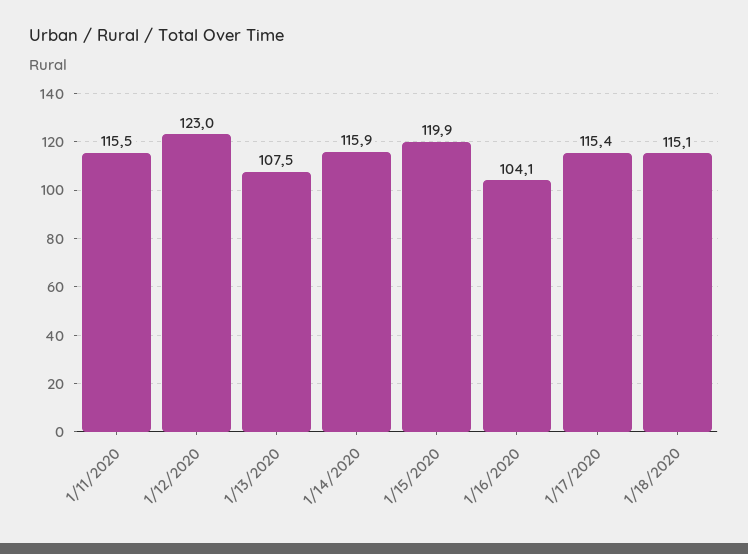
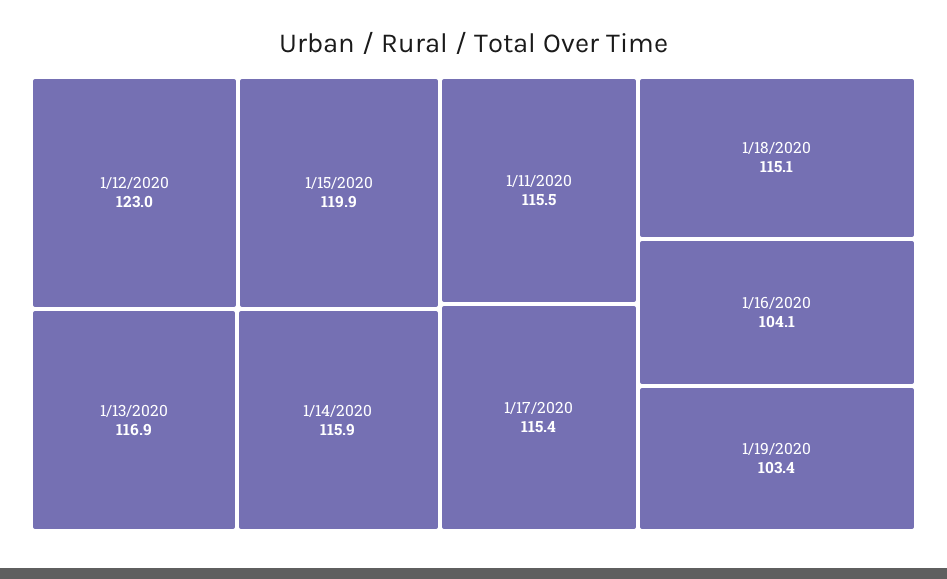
1/13/2020: 107.5 -> 116.9
1/19/2020: none -> 103.4

